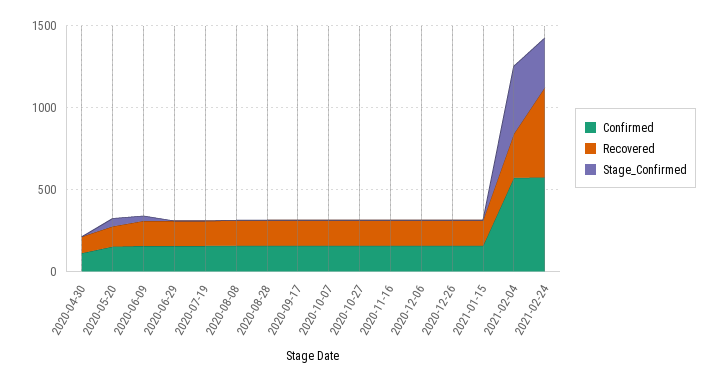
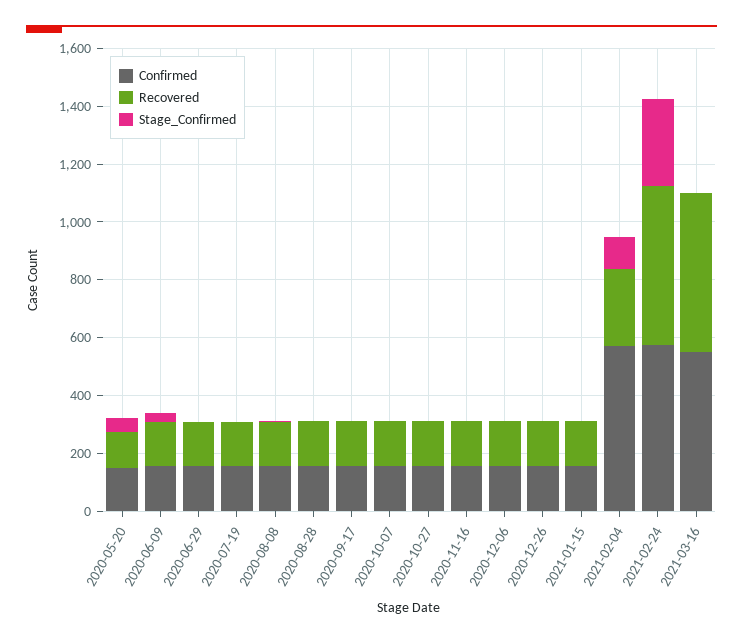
Confirmed, 2020-04-30: 100 -> none
Recovered, 2020-04-30: 100 -> none
Stage_Confirmed, 2020-04-30: 0 -> none
Stage_Confirmed, 2021-02-04: 400 -> 100
Confirmed, 2021-03-16: none -> 550
Recovered, 2021-03-16: none -> 550
Stage_Confirmed, 2021-03-16: none -> 0

